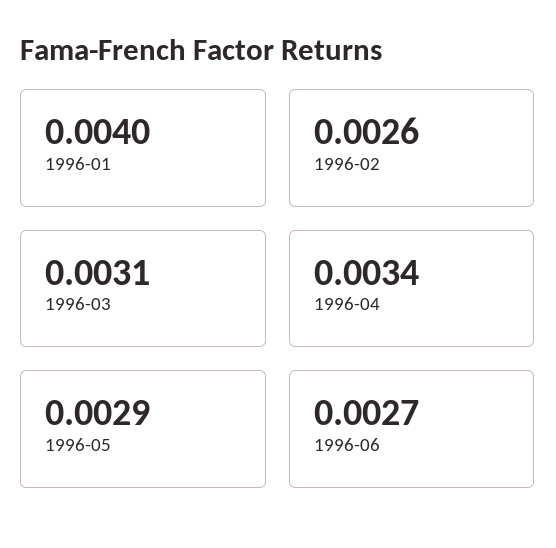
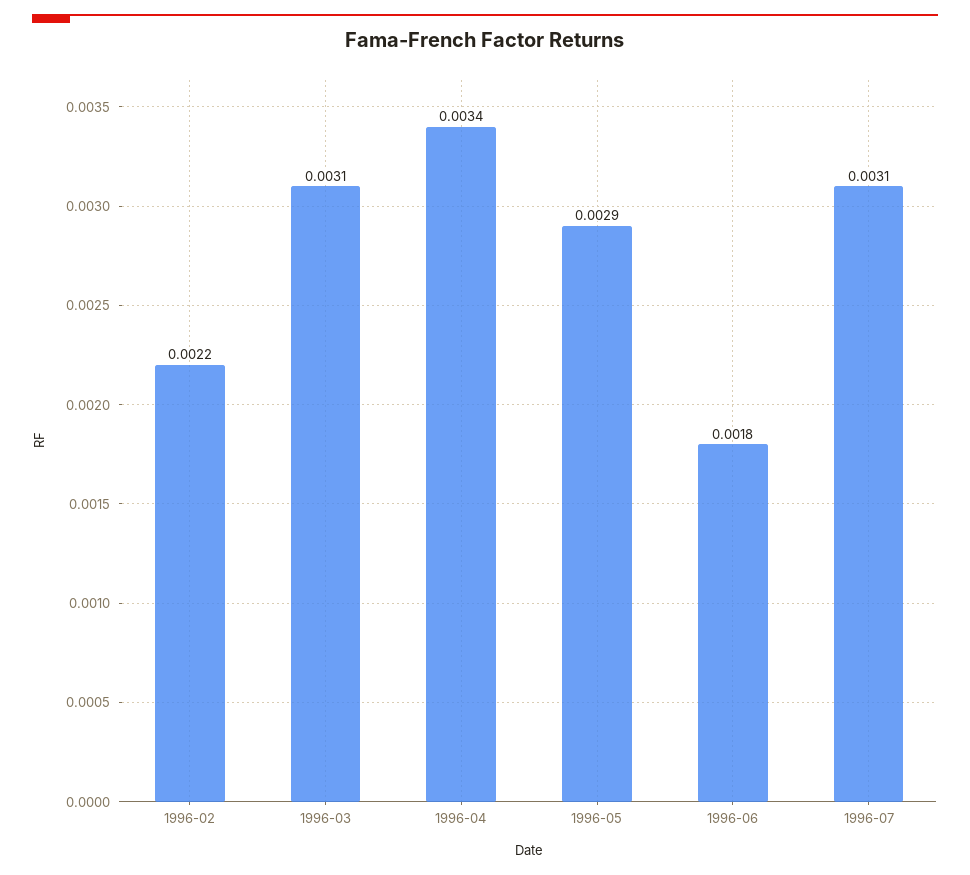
1996-01: 0.004 -> none
1996-02: 0.0026 -> 0.0022
1996-06: 0.0027 -> 0.0018
1996-07: none -> 0.0031

